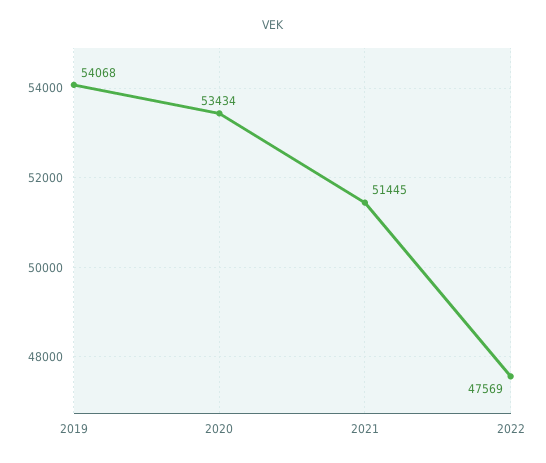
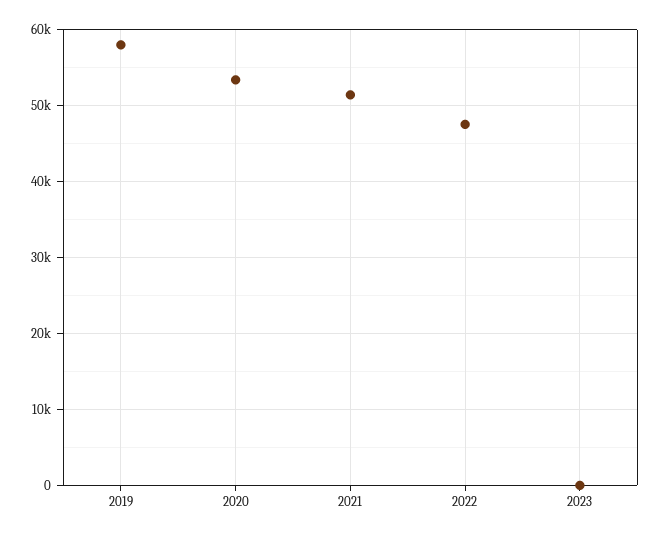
2019: 54068 -> 58000
2023: none -> 0

